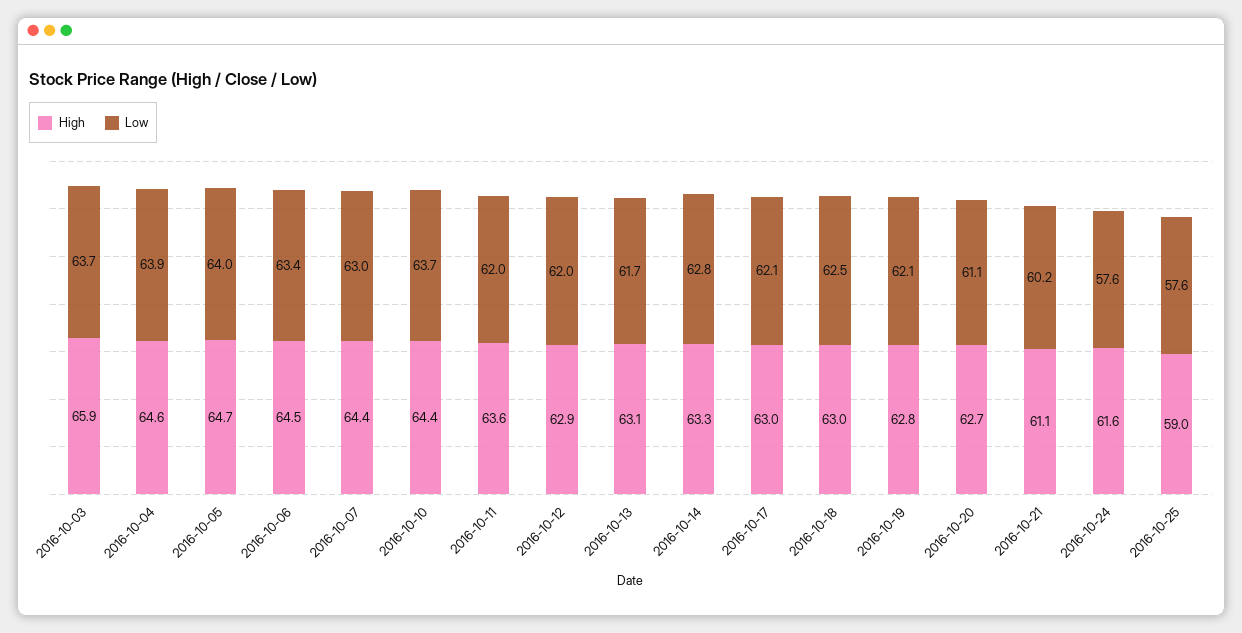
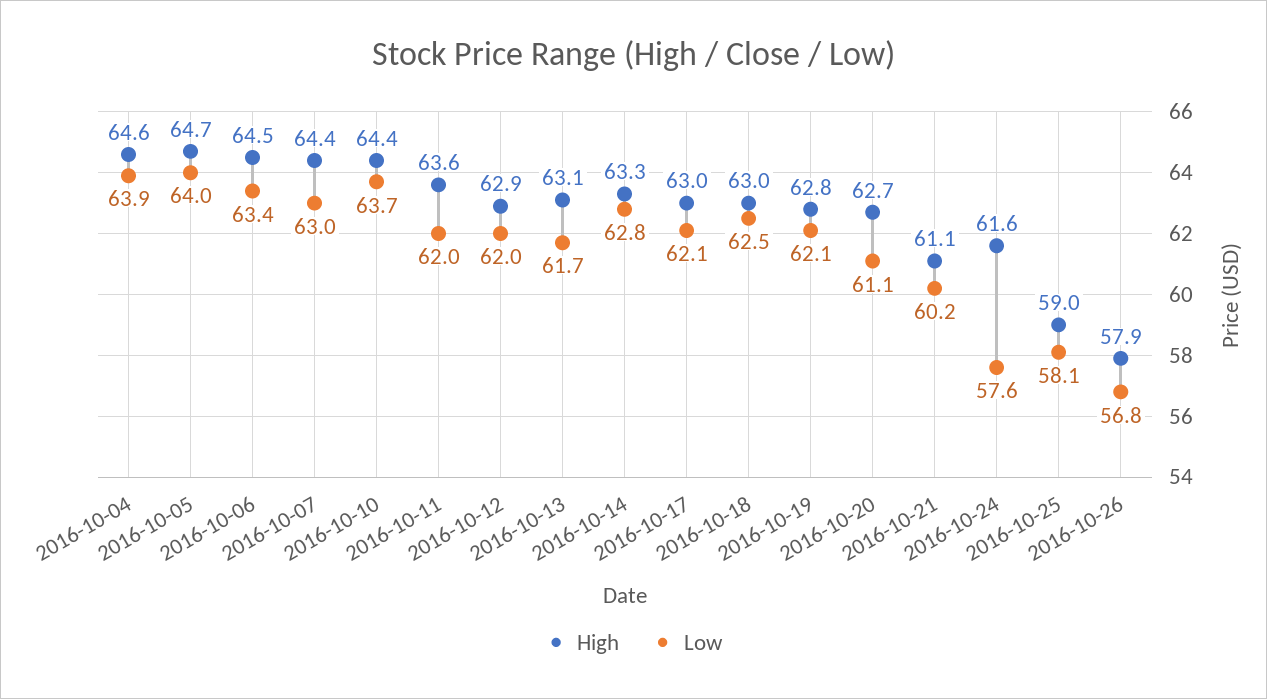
High, 2016-10-03: 65.9 -> none
Low, 2016-10-03: 63.7 -> none
Low, 2016-10-25: 57.6 -> 58.1
High, 2016-10-26: none -> 57.9
Low, 2016-10-26: none -> 56.8

